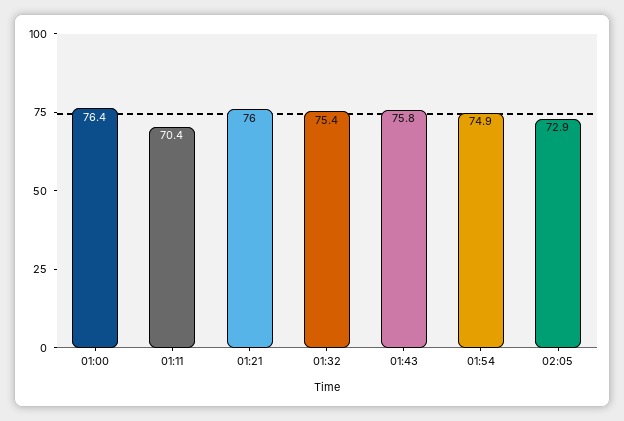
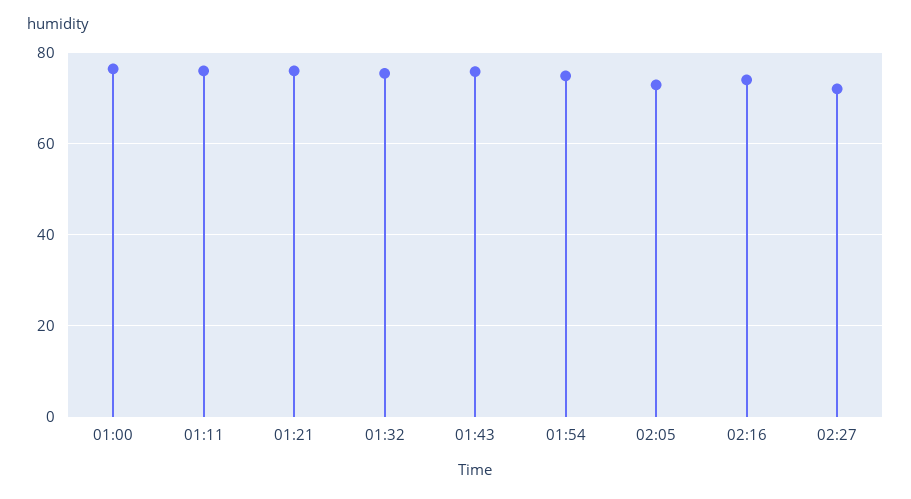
01:11: 70.4 -> 76
02:16: none -> 74
02:27: none -> 72

